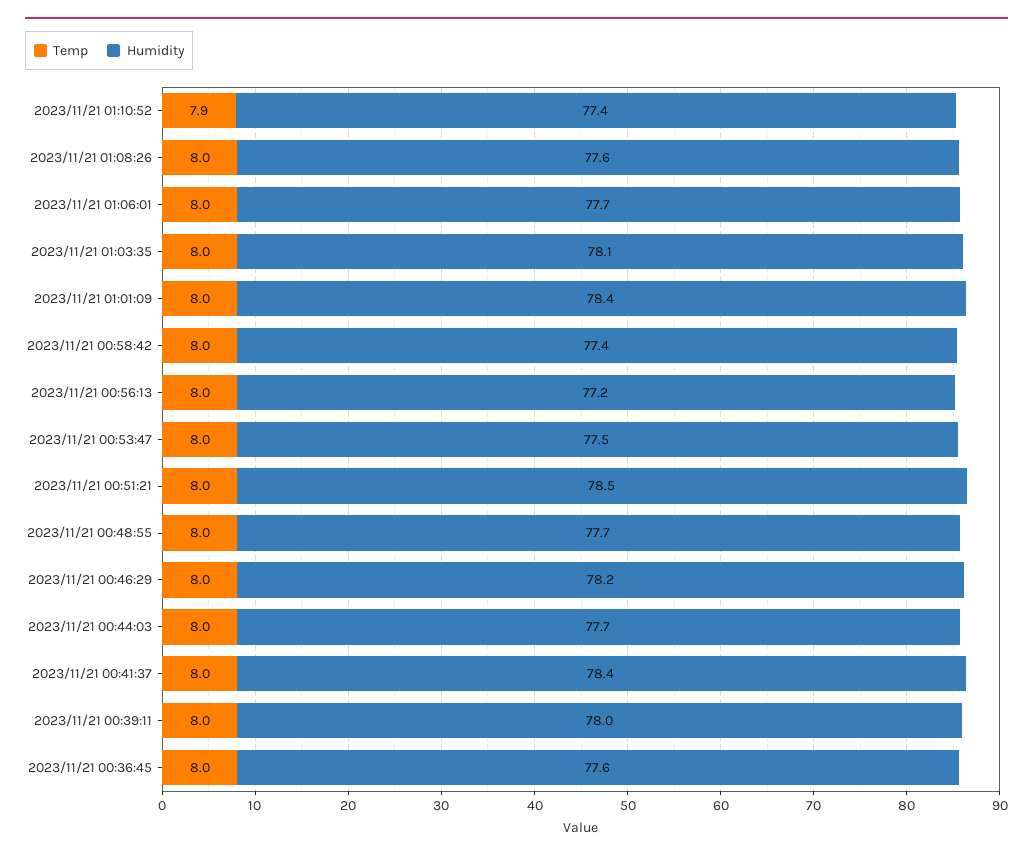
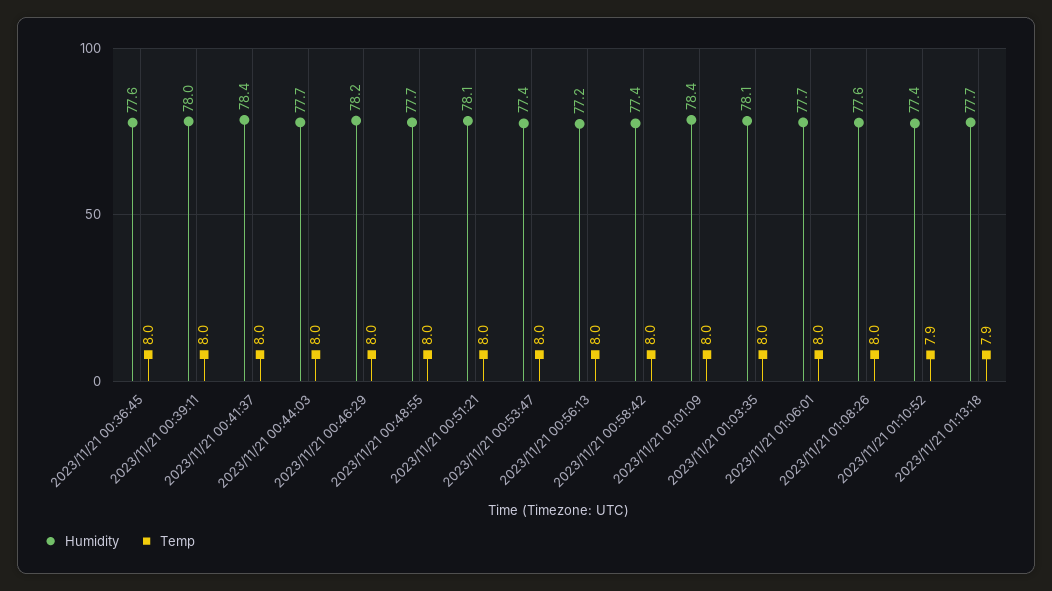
Humidity, 2023/11/21 00:53:47: 77.5 -> 77.4
Humidity, 2023/11/21 00:51:21: 78.5 -> 78.1
Humidity, 2023/11/21 01:13:18: none -> 77.7
Temp, 2023/11/21 01:13:18: none -> 7.9

